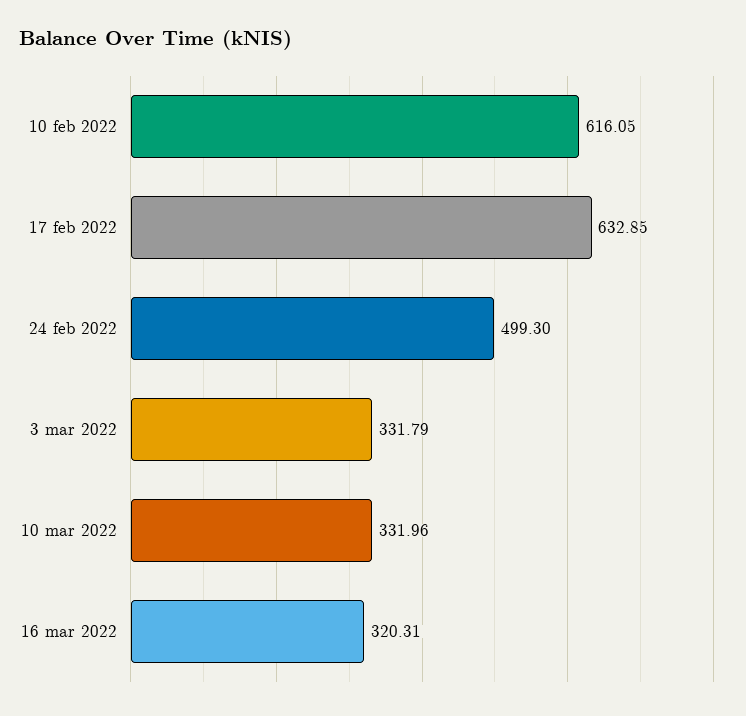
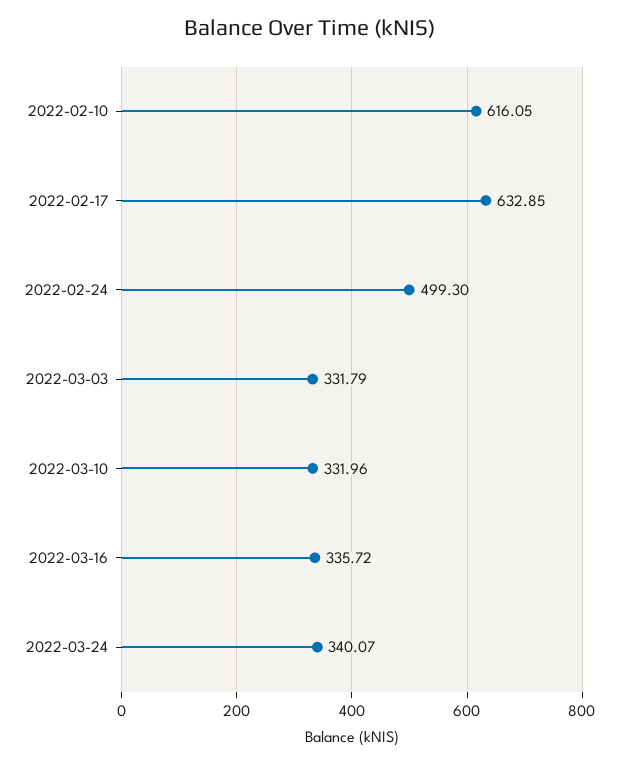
16 mar 2022: 320.31 -> 335.72
2022-03-24: none -> 340.07

